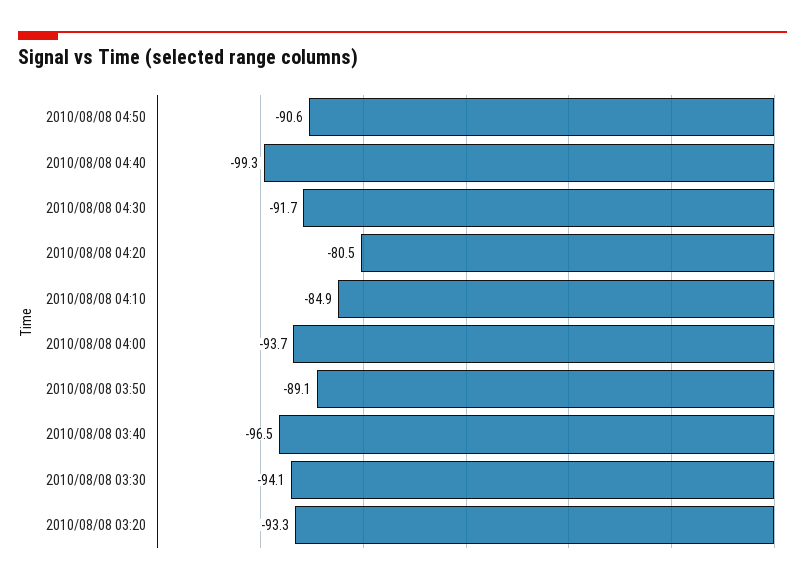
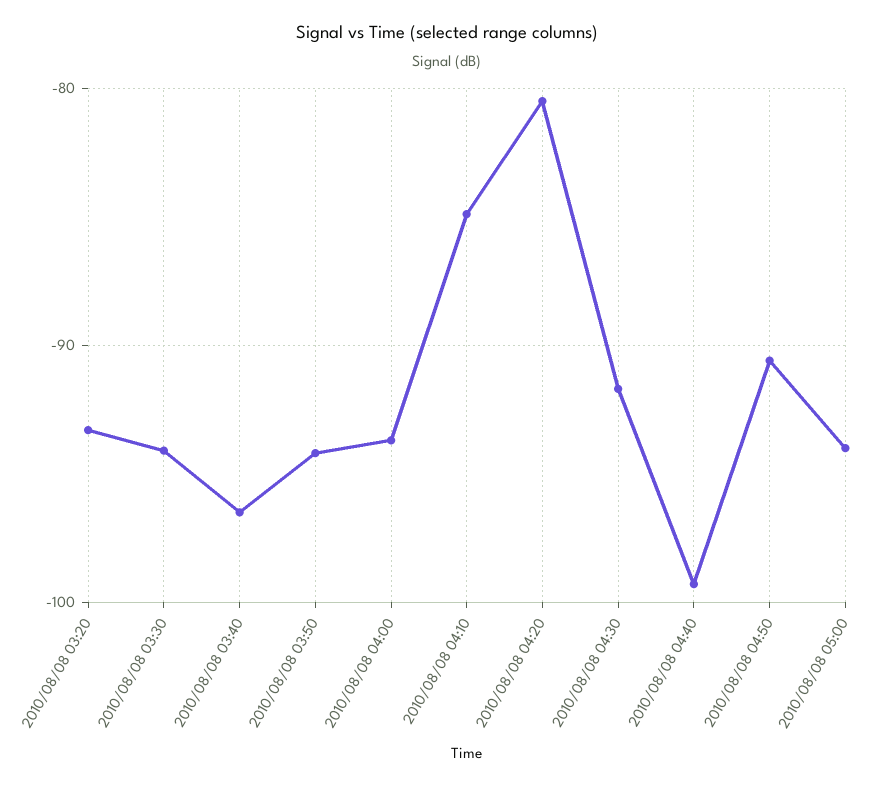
2010/08/08 03:50: -89.1 -> -94
2010/08/08 05:00: none -> -94

